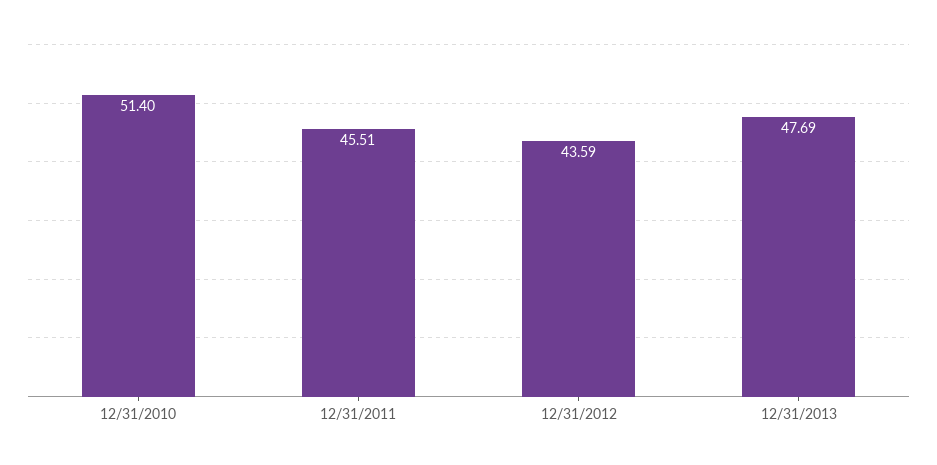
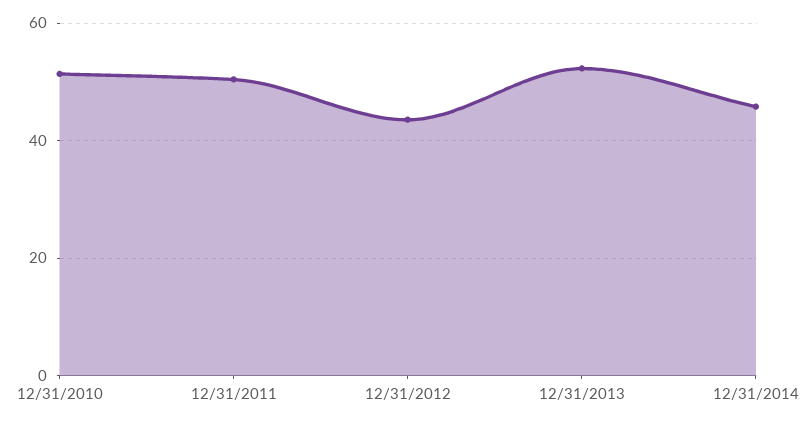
12/31/2011: 45.51 -> 50
12/31/2013: 47.69 -> 52
12/31/2014: none -> 46

